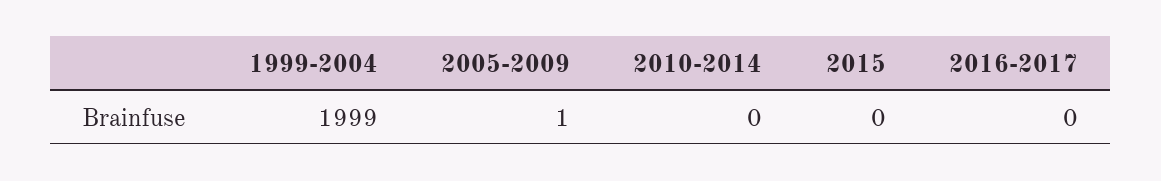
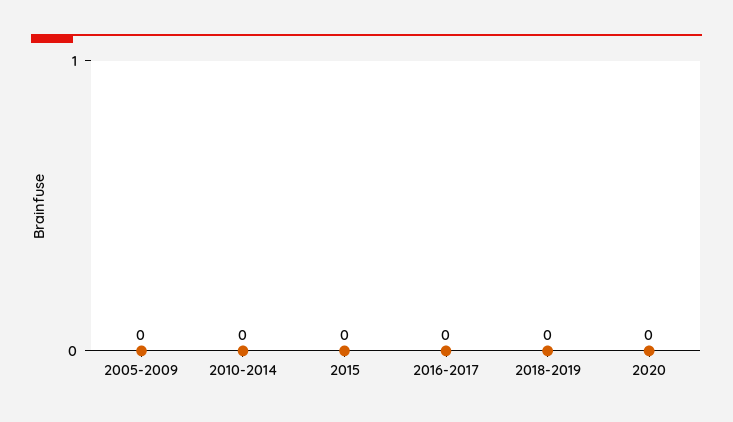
1999-2004: 1999 -> none
2005-2009: 1 -> 0
2018-2019: none -> 0
2020: none -> 0

